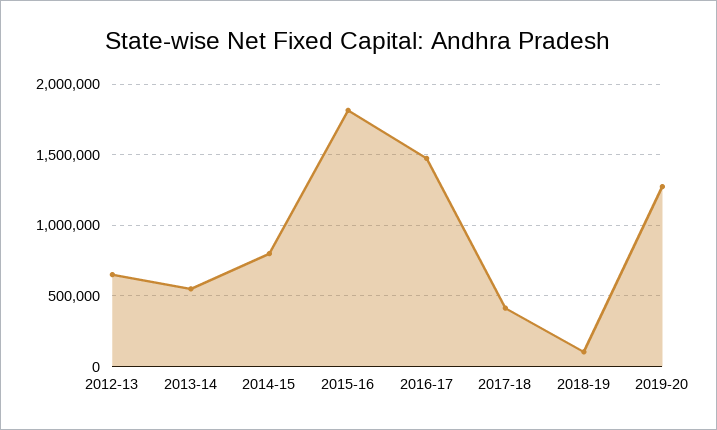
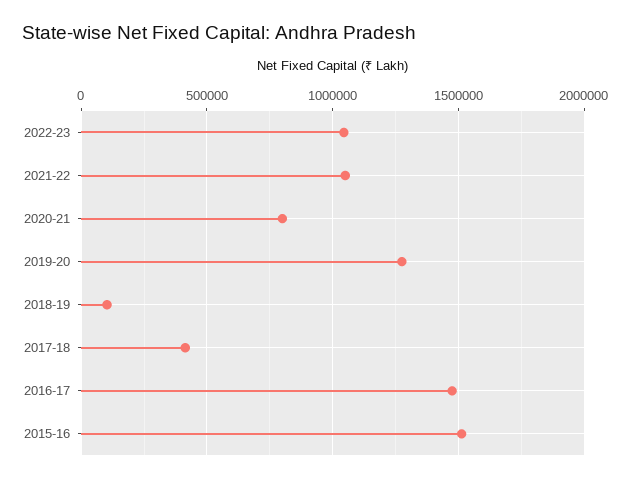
2012-13: 650000 -> none
2013-14: 550000 -> none
2014-15: 800000 -> none
2015-16: 1800000 -> 1500000
2022-23: none -> 1050000
2021-22: none -> 1050000
2020-21: none -> 800000

